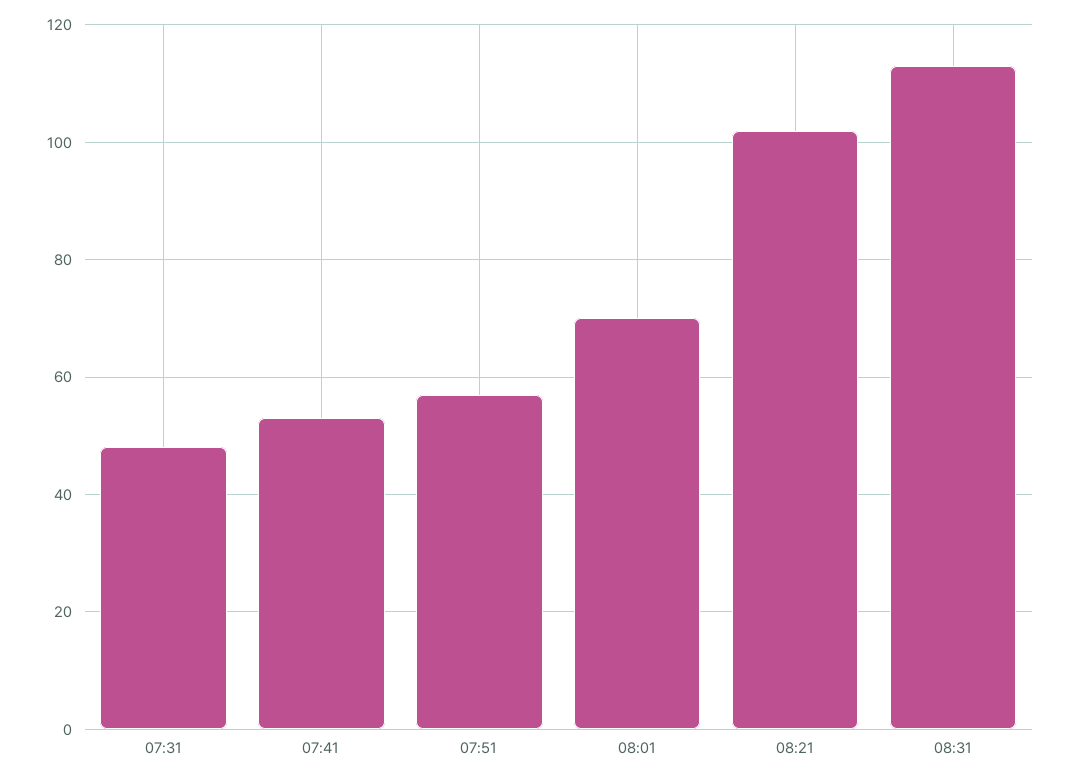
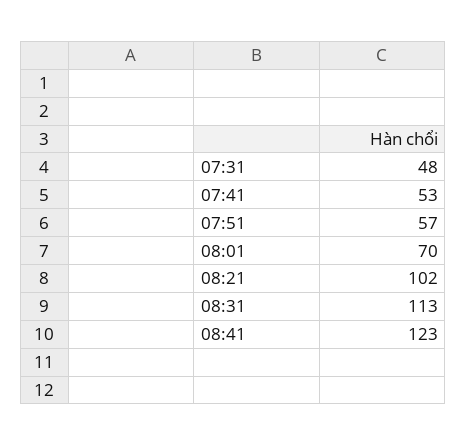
08:41: none -> 123

